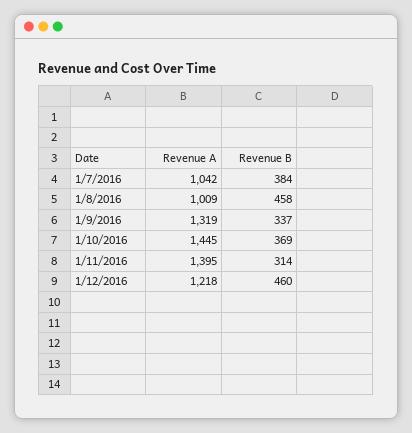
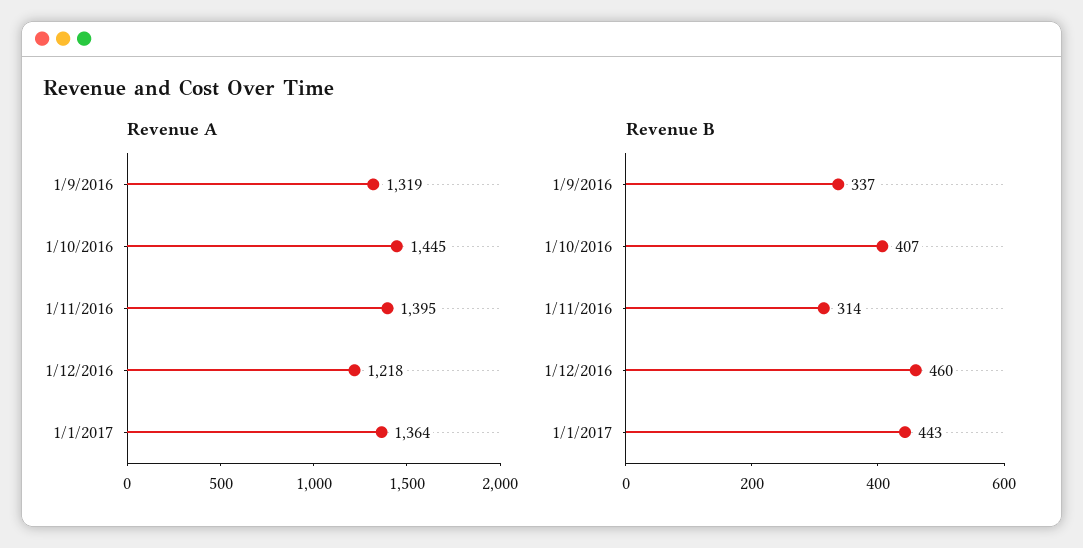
Revenue A, 1/7/2016: 1042 -> none
Revenue B, 1/7/2016: 384 -> none
Revenue A, 1/8/2016: 1009 -> none
Revenue B, 1/8/2016: 458 -> none
Revenue B, 1/10/2016: 369 -> 407
Revenue A, 1/1/2017: none -> 1364
Revenue B, 1/1/2017: none -> 443

